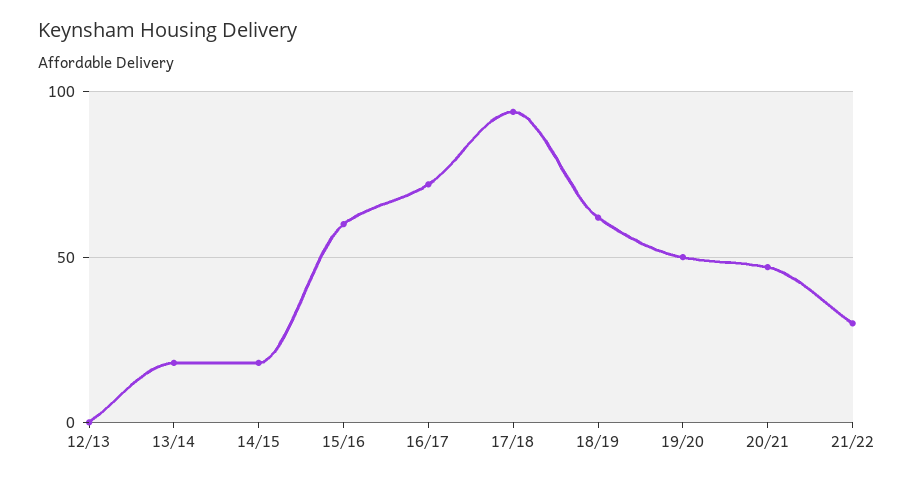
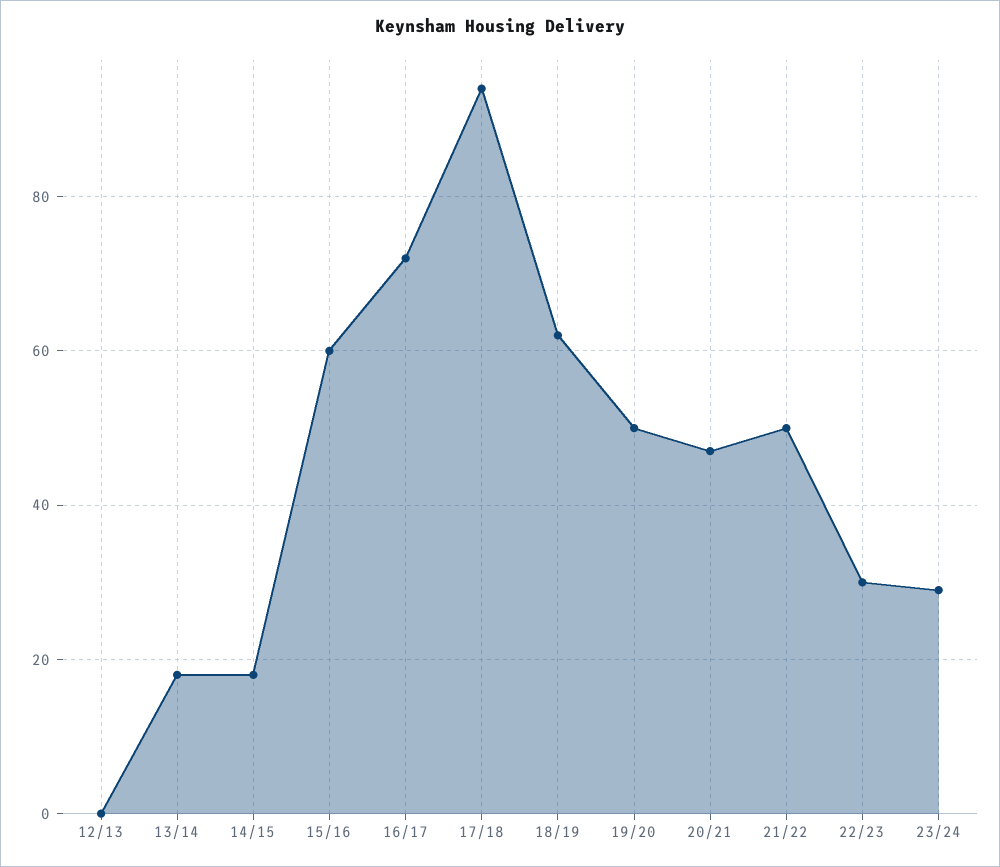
21/22: 30 -> 50
22/23: none -> 30
23/24: none -> 30

